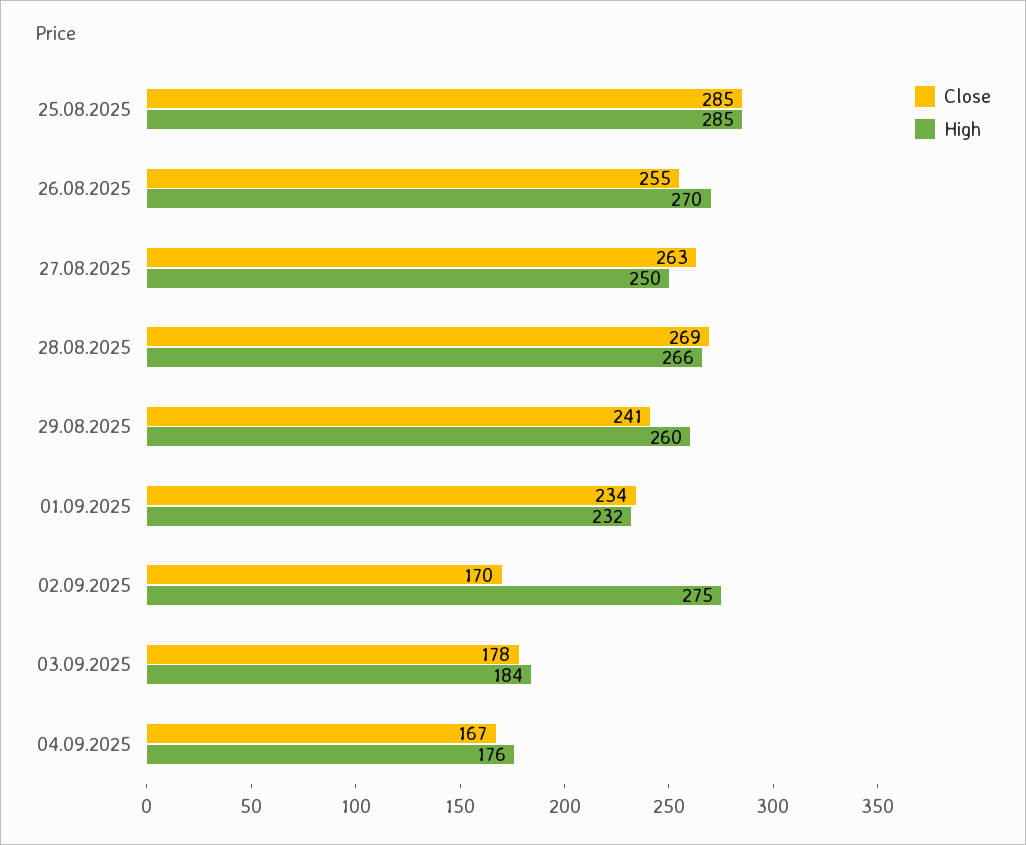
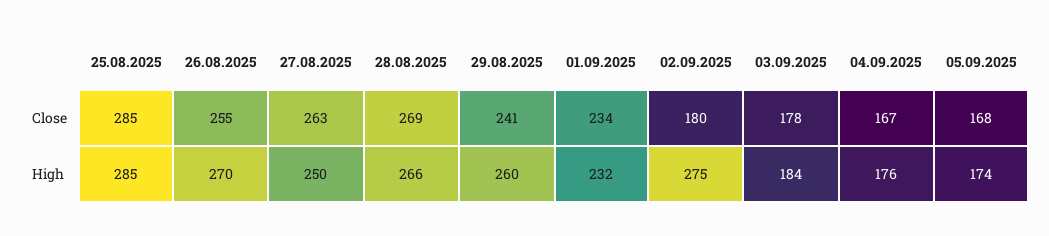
Close, 02.09.2025: 170 -> 180
Close, 05.09.2025: none -> 168
High, 05.09.2025: none -> 174

